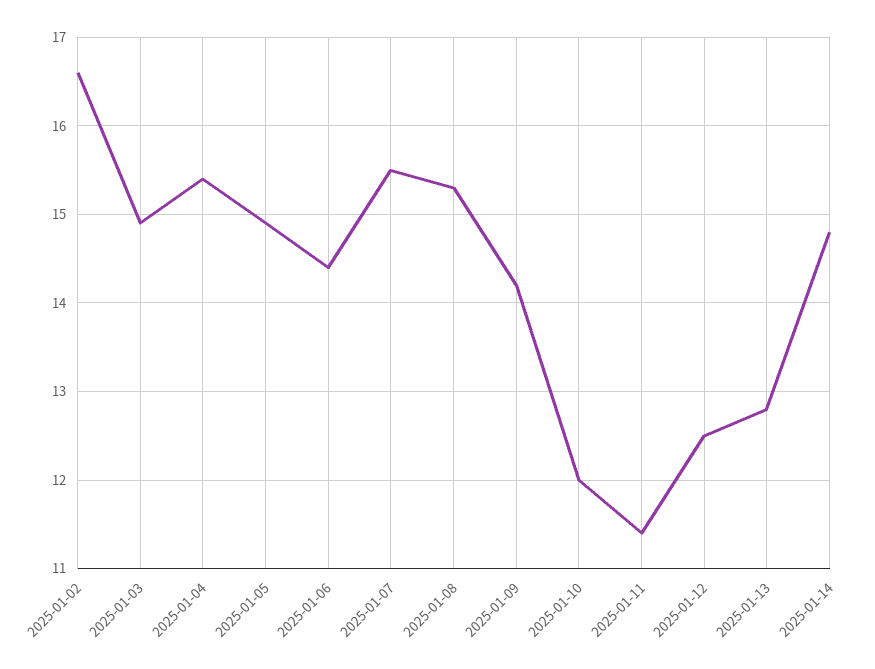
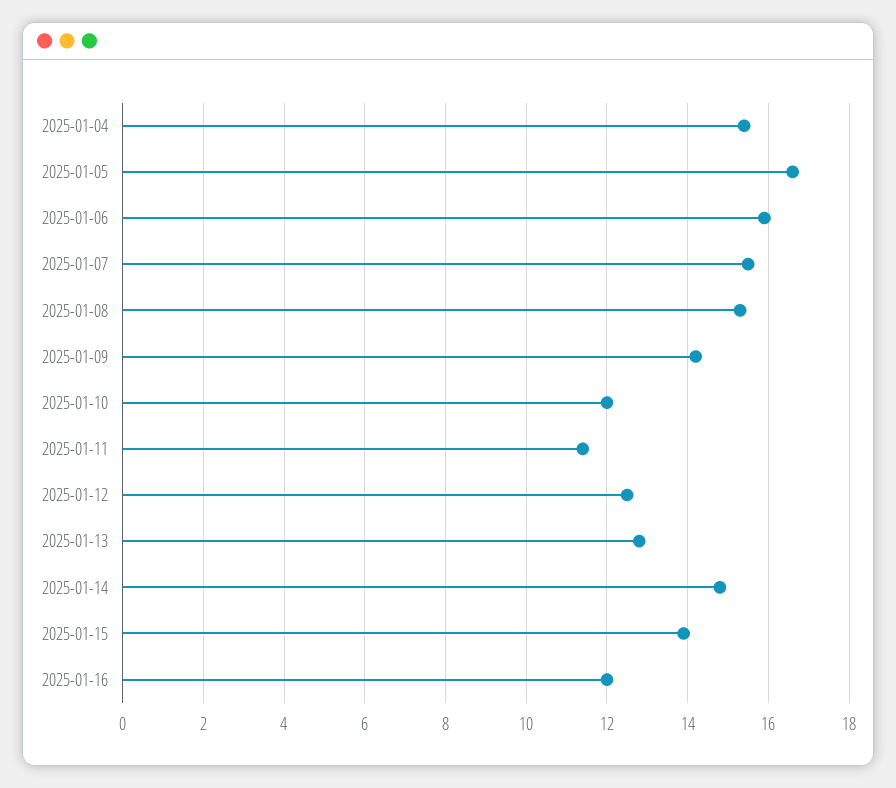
2025-01-02: 16.6 -> none
2025-01-03: 14.9 -> none
2025-01-05: 14.9 -> 16.5
2025-01-06: 14.4 -> 16
2025-01-15: none -> 14
2025-01-16: none -> 12

